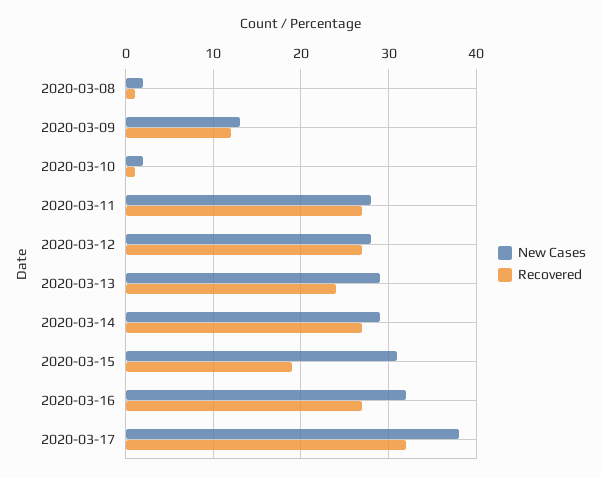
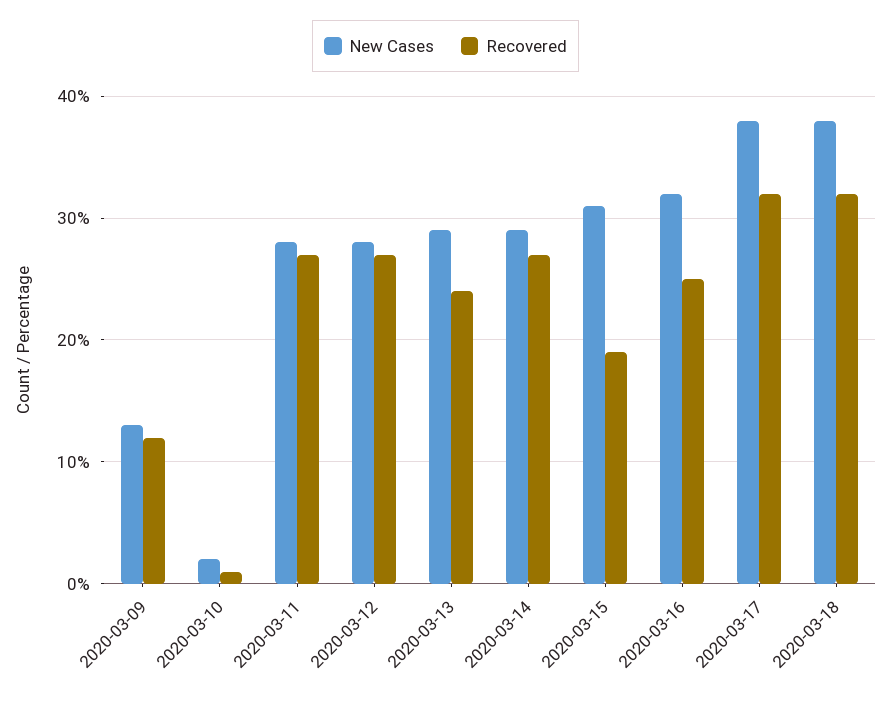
New Cases, 2020-03-08: 2 -> none
Recovered, 2020-03-08: 1 -> none
Recovered, 2020-03-16: 27 -> 25
New Cases, 2020-03-18: none -> 38
Recovered, 2020-03-18: none -> 32

